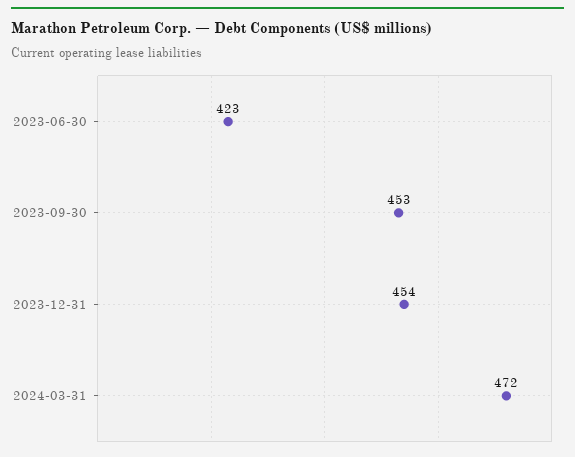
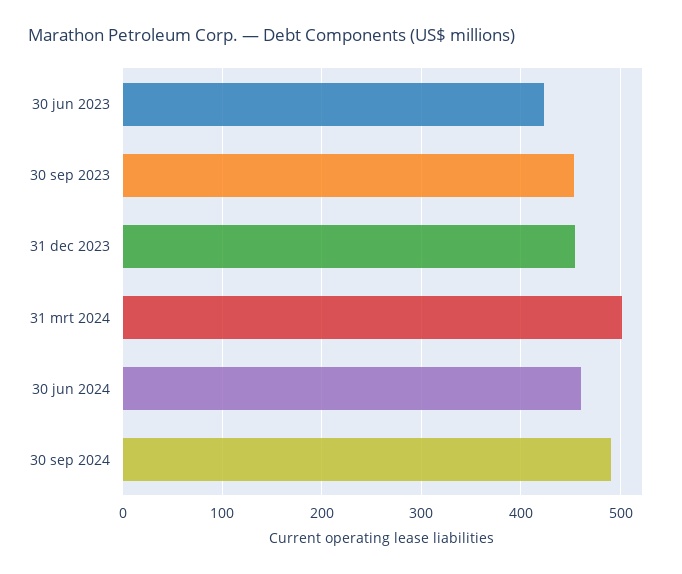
2024-03-31: 472 -> 500
30 jun 2024: none -> 460
30 sep 2024: none -> 490

